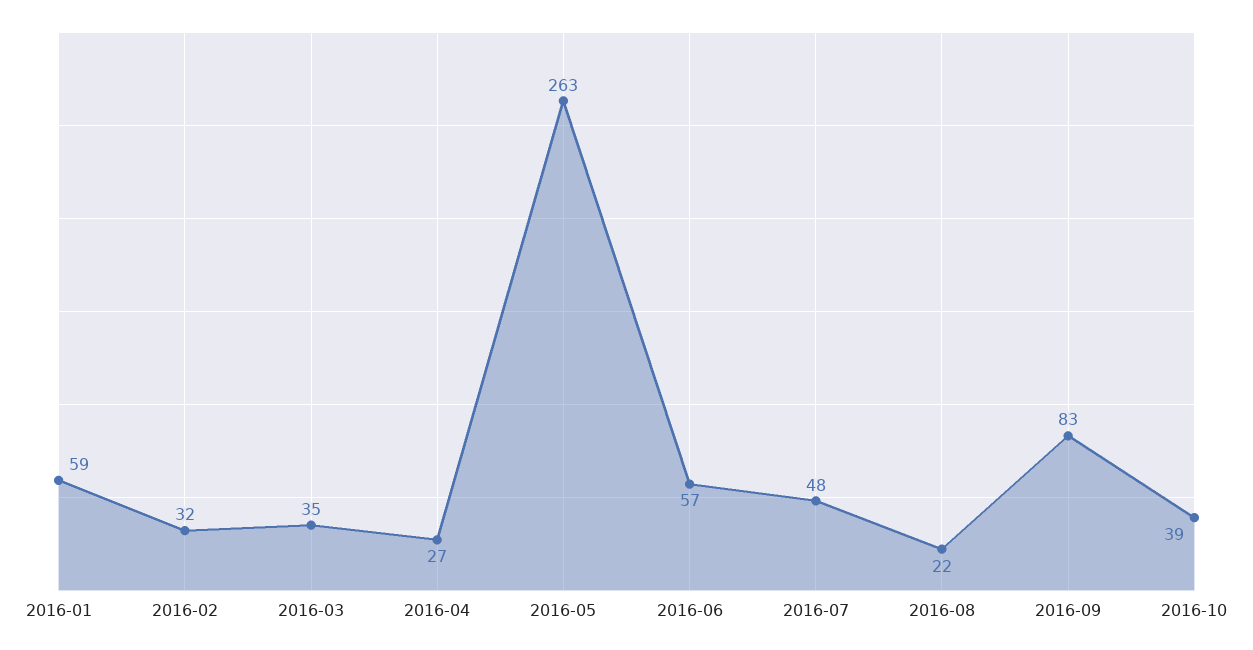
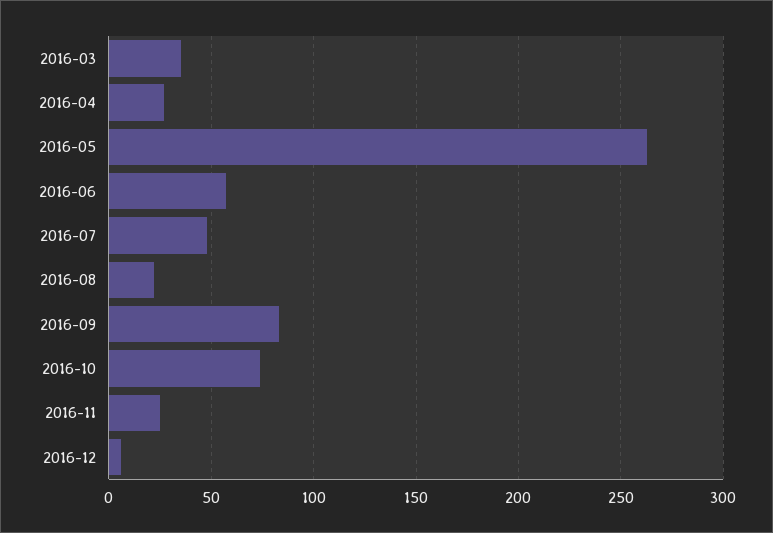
2016-01: 59 -> none
2016-02: 32 -> none
2016-10: 39 -> 75
2016-11: none -> 25
2016-12: none -> 5

